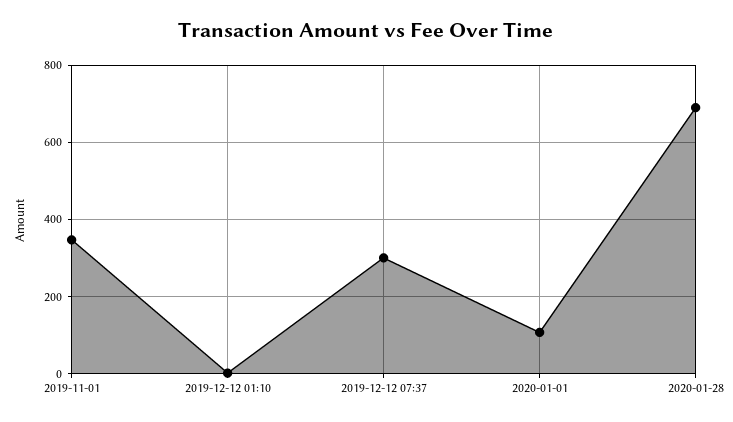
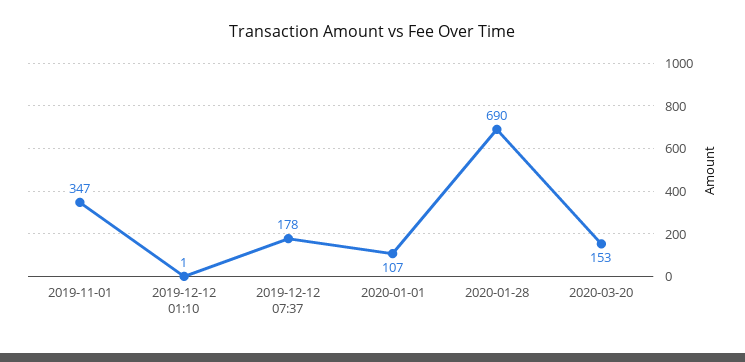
2019-12-12 07:37: 300 -> 178
2020-03-20: none -> 153

